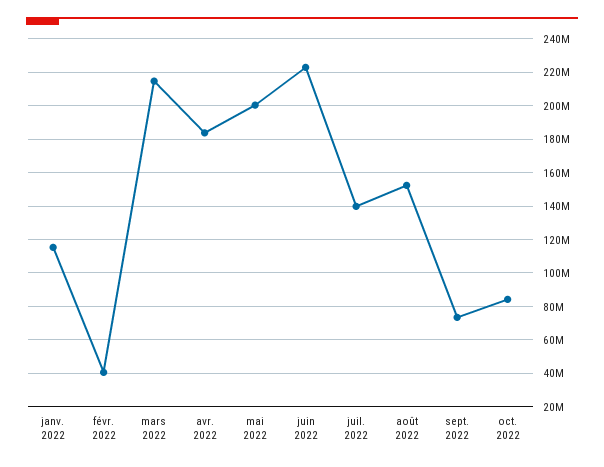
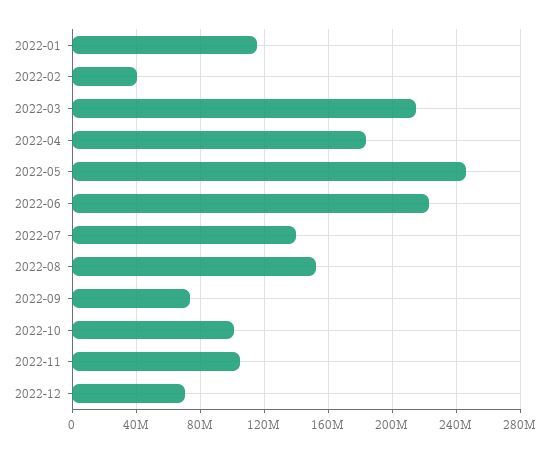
mai 2022: 200000000 -> 245000000
oct. 2022: 85000000 -> 100000000
2022-11: none -> 105000000
2022-12: none -> 70000000

